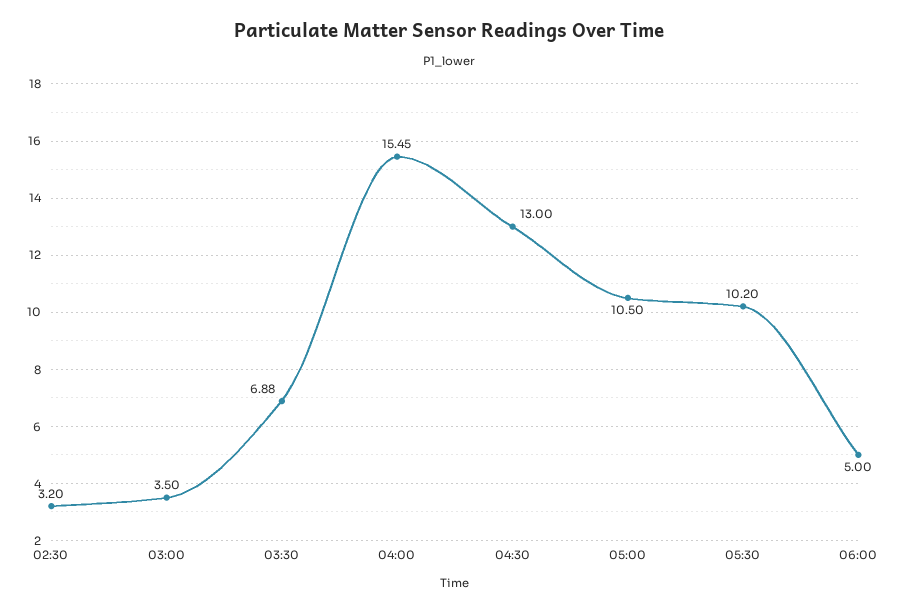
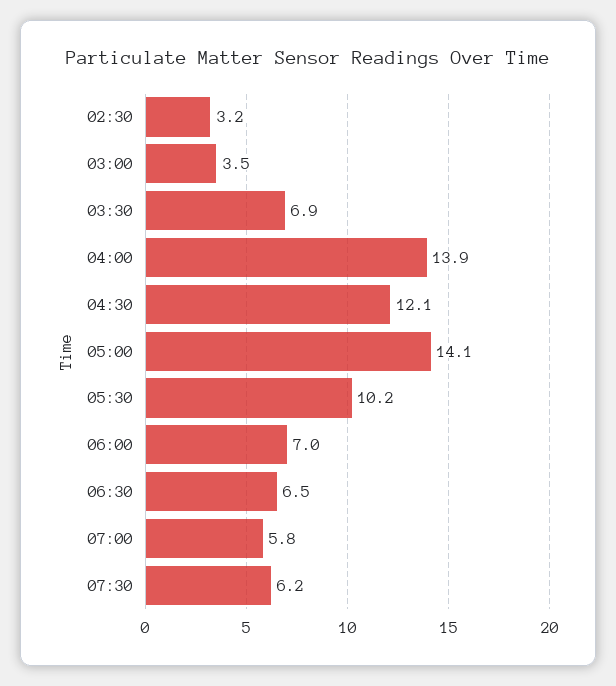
04:00: 15.45 -> 13.9
04:30: 13 -> 12.1
05:00: 10.5 -> 14.1
06:00: 5 -> 7
06:30: none -> 6.5
07:00: none -> 5.8
07:30: none -> 6.2

